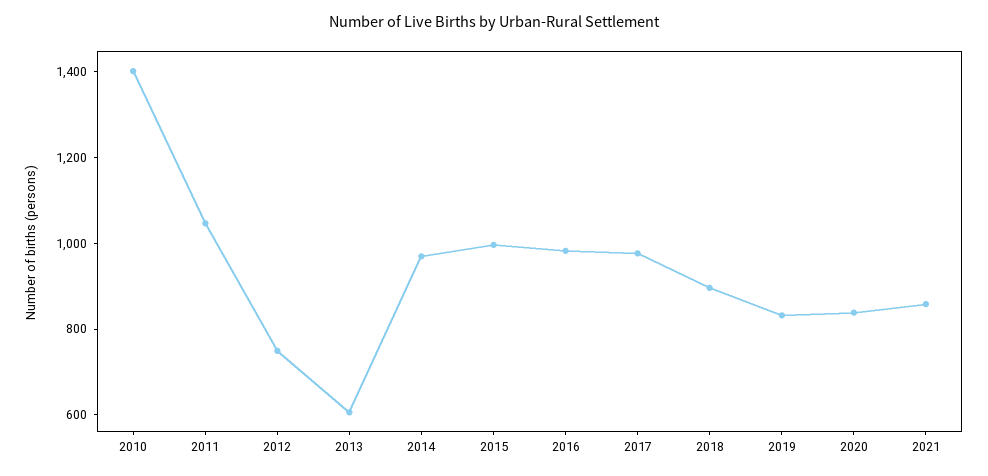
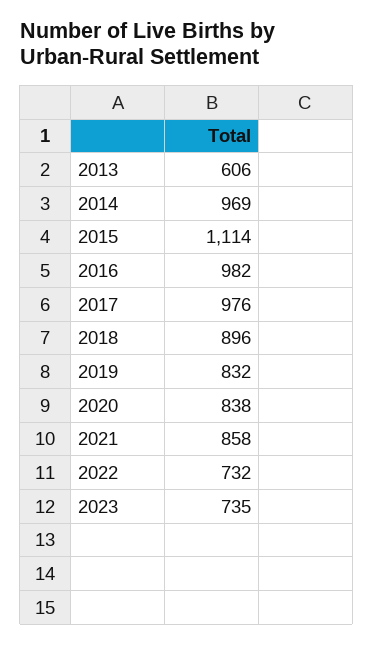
2010: 1400 -> none
2011: 1050 -> none
2012: 750 -> none
2015: 1000 -> 1114
2022: none -> 732
2023: none -> 735

